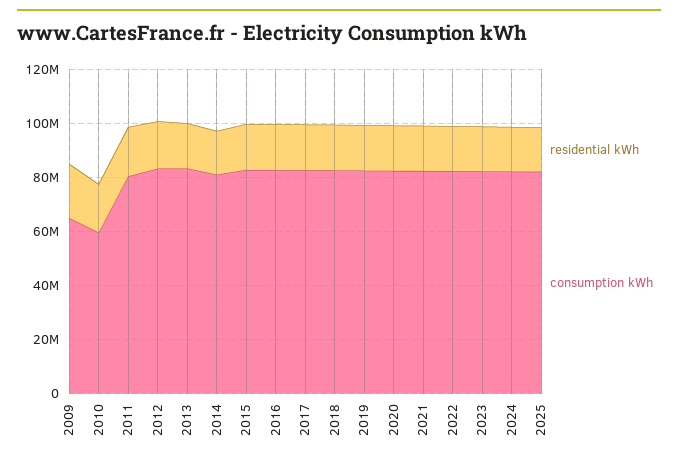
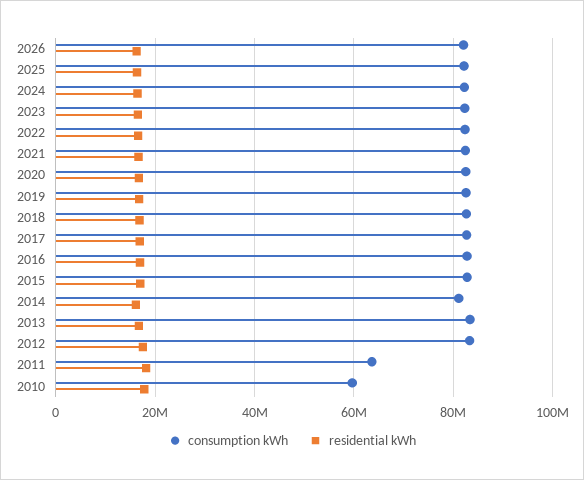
residential kWh, 2009: 20000000 -> none
consumption kWh, 2009: 65000000 -> none
consumption kWh, 2011: 80000000 -> 64000000
consumption kWh, 2026: none -> 82000000
residential kWh, 2026: none -> 16000000

